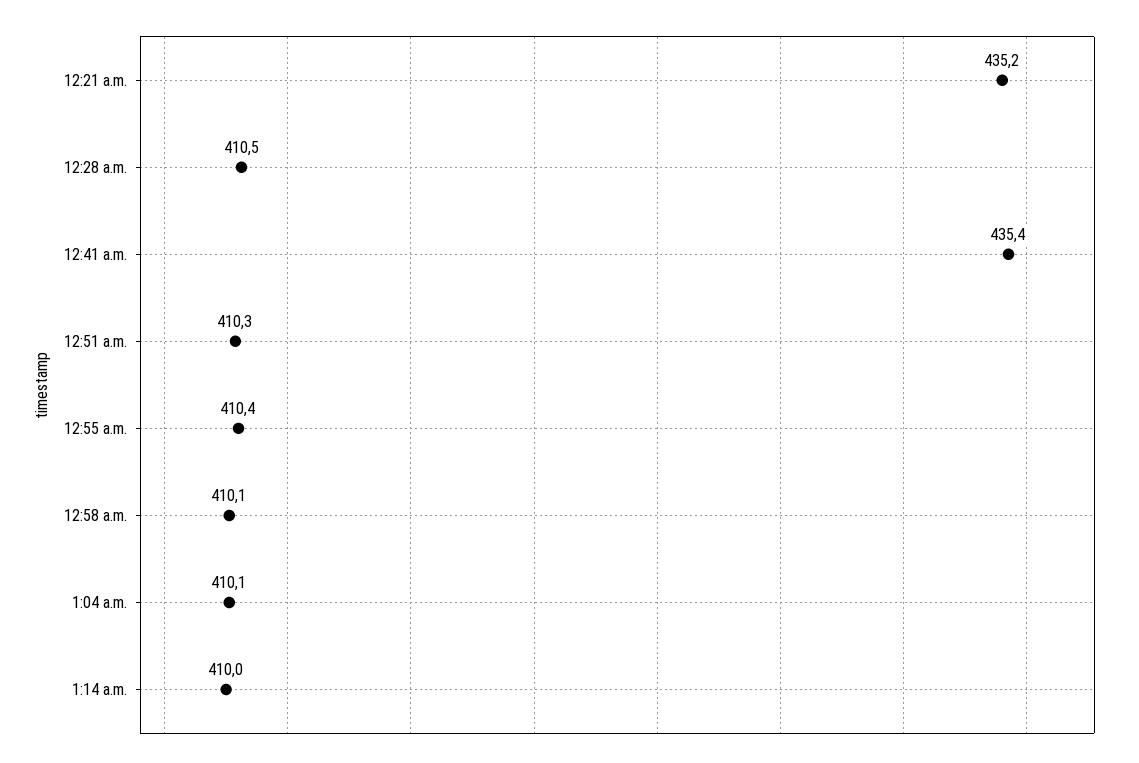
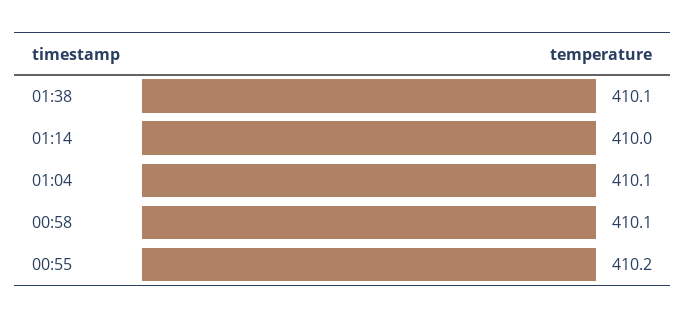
12:21 a.m.: 435.2 -> none
12:28 a.m.: 410.5 -> none
12:41 a.m.: 435.4 -> none
12:51 a.m.: 410.3 -> none
12:55 a.m.: 410.4 -> 410.2
01:38: none -> 410.1

